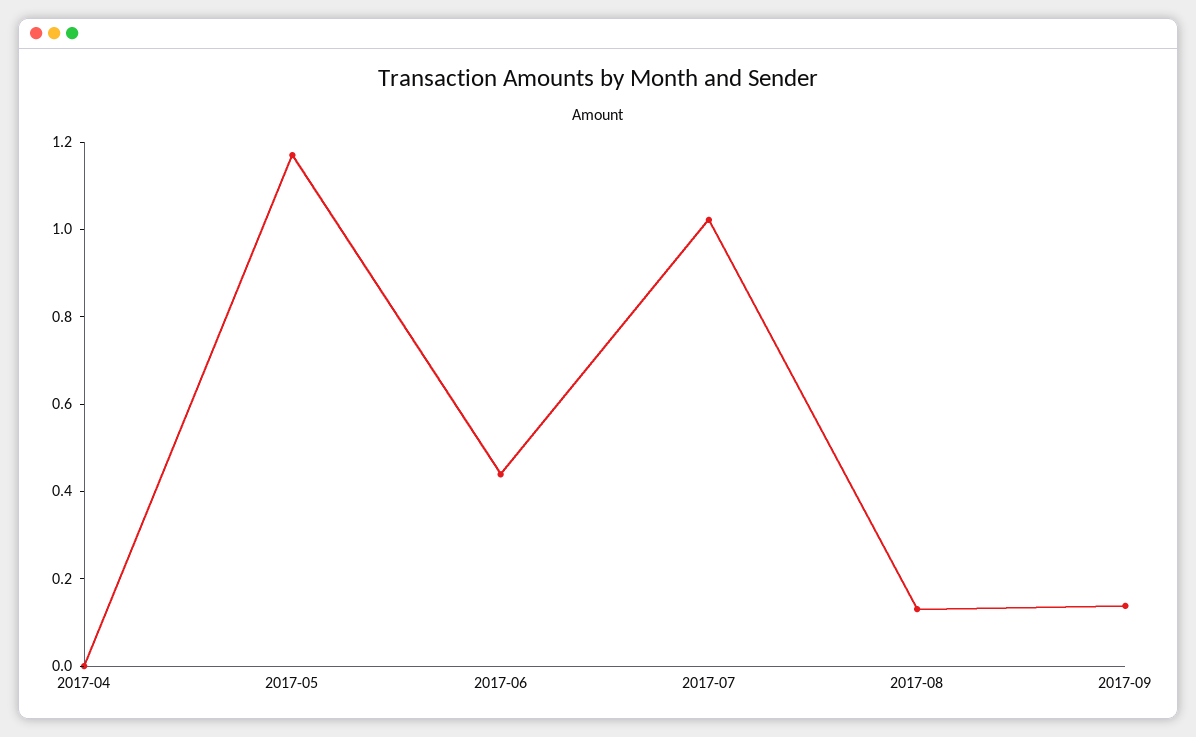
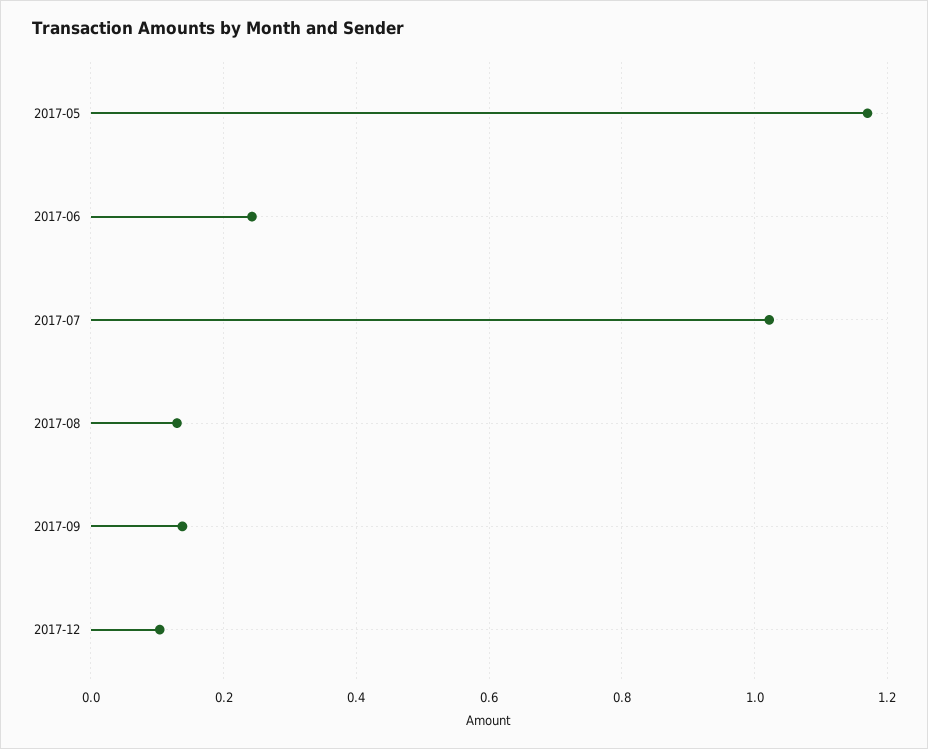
2017-04: 0 -> none
2017-06: 0.45 -> 0.24
2017-12: none -> 0.1

